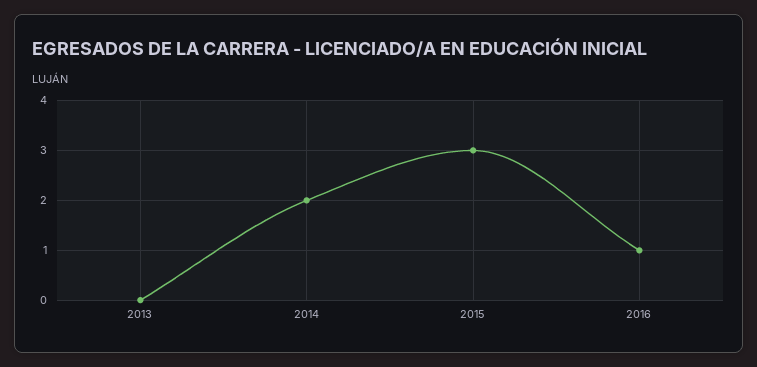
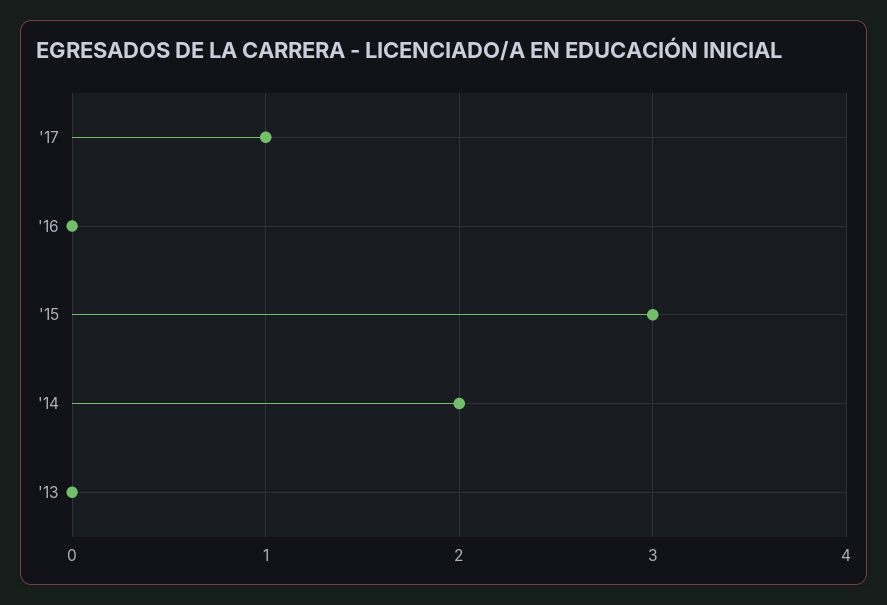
2016: 1 -> 0
'17: none -> 1

